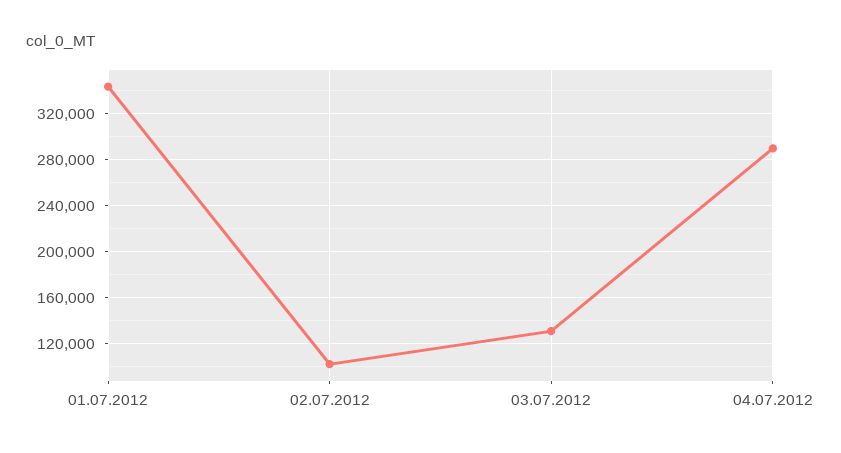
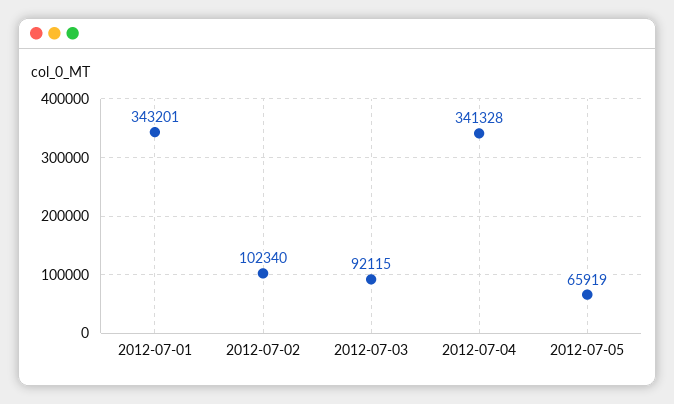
03.07.2012: 130000 -> 92115
04.07.2012: 290000 -> 341328
2012-07-05: none -> 65919

